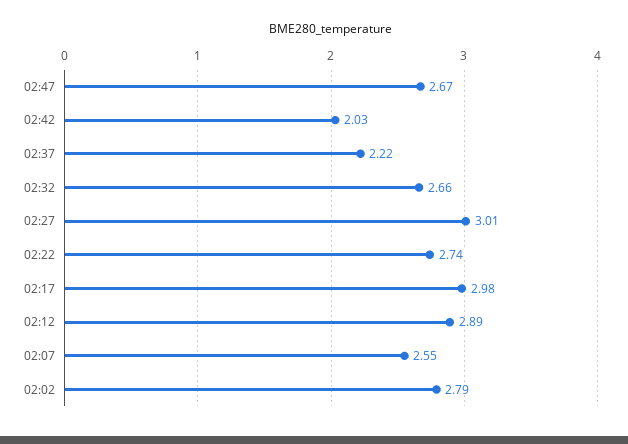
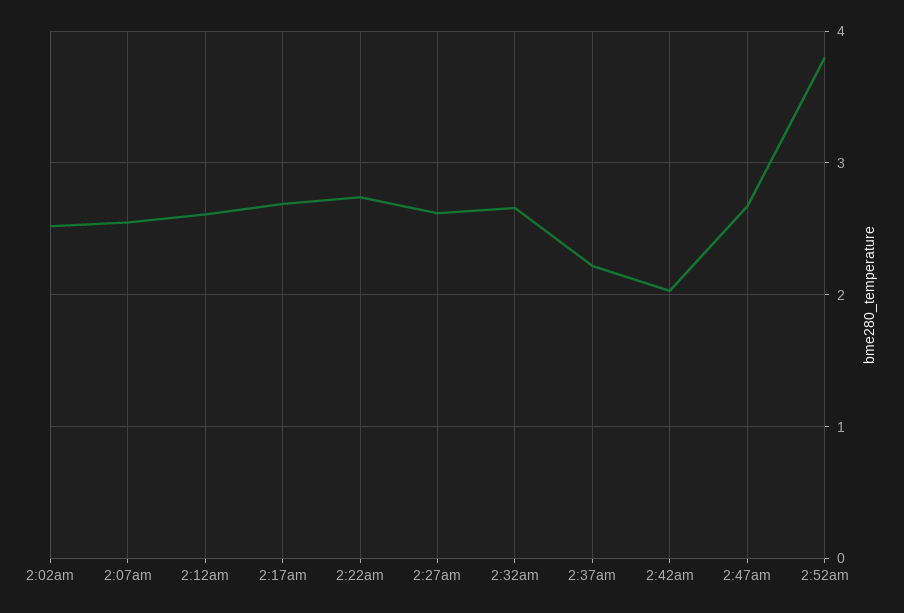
02:27: 3.01 -> 2.6
02:17: 2.98 -> 2.7
02:12: 2.89 -> 2.6
02:02: 2.79 -> 2.5
2:52am: none -> 3.8

